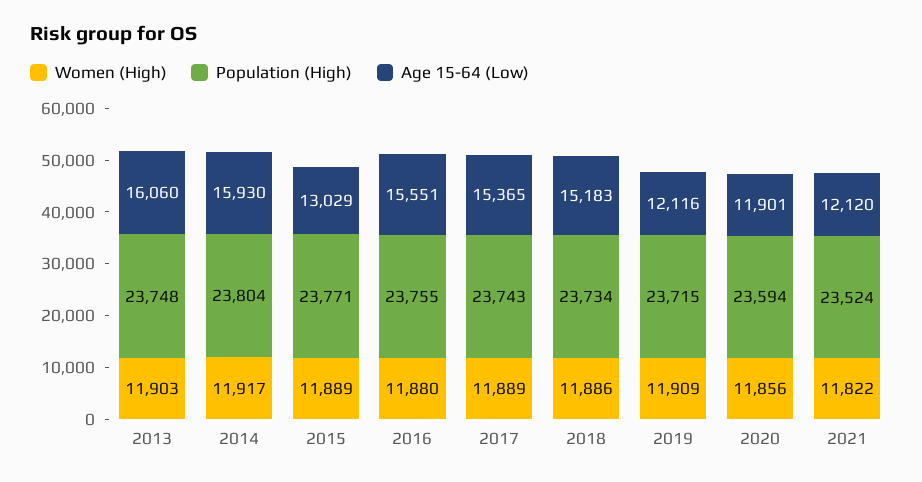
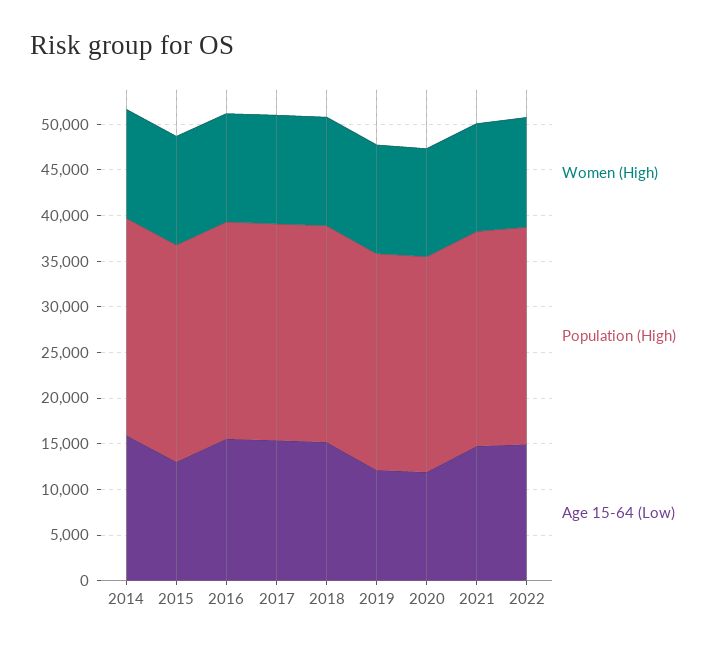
Women (High), 2013: 11903 -> none
Population (High), 2013: 23748 -> none
Age 15-64 (Low), 2013: 16060 -> none
Age 15-64 (Low), 2021: 12120 -> 15000
Women (High), 2022: none -> 12000
Population (High), 2022: none -> 24000
Age 15-64 (Low), 2022: none -> 15000

